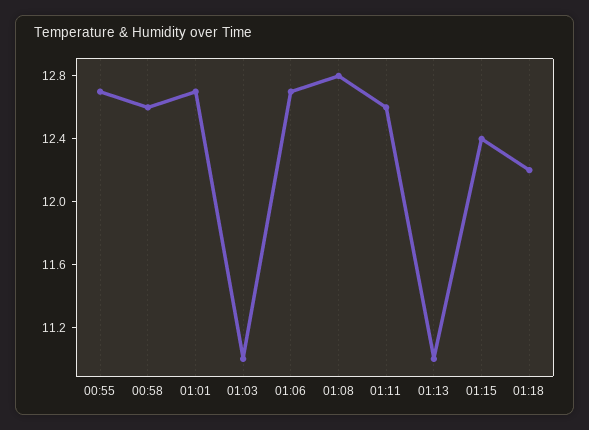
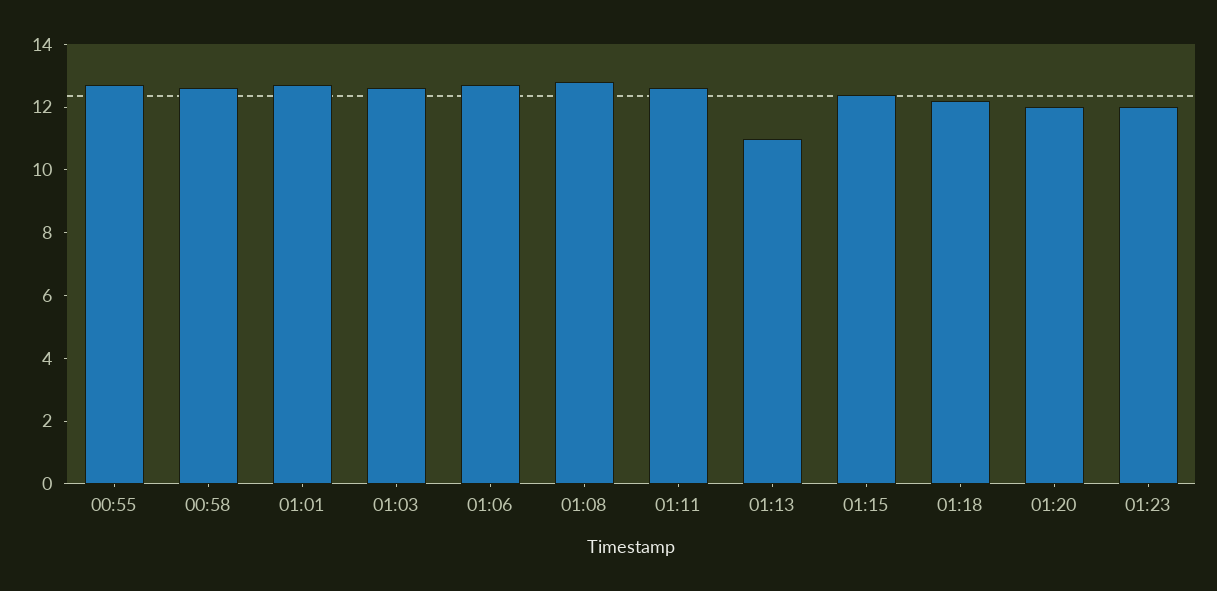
01:03: 11 -> 12.5
01:20: none -> 12
01:23: none -> 12

